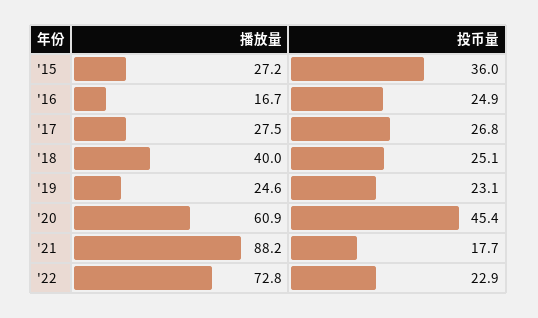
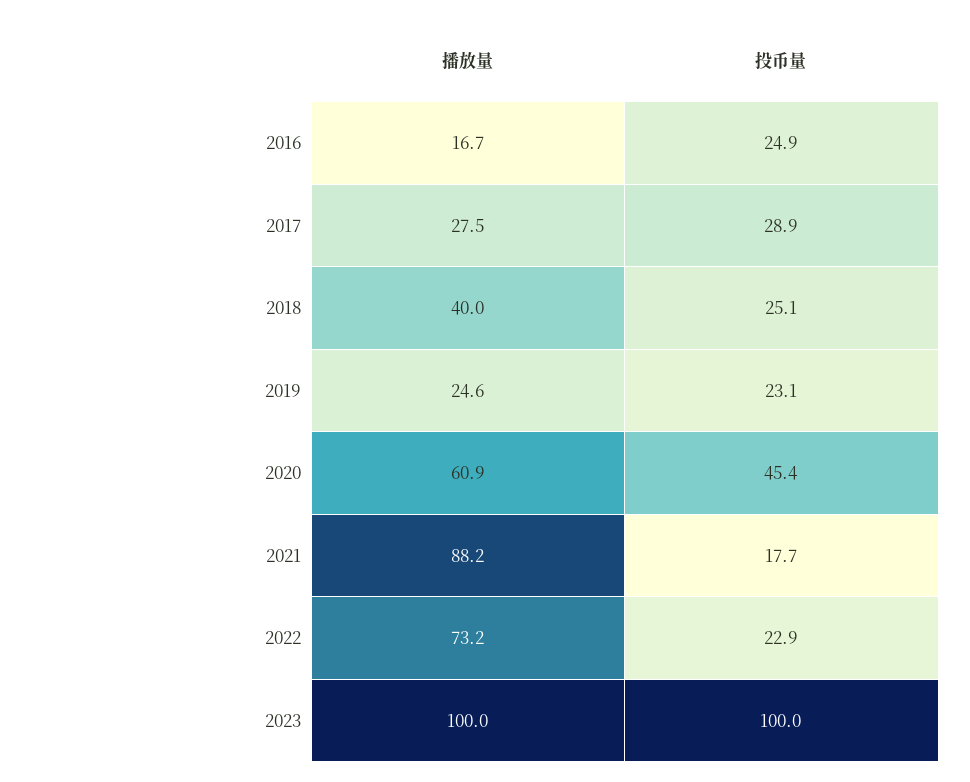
播放量, '15: 27.2 -> none
投币量, '15: 36 -> none
投币量, '17: 26.8 -> 28.9
播放量, '22: 72.8 -> 73.2
播放量, 2023: none -> 100
投币量, 2023: none -> 100

